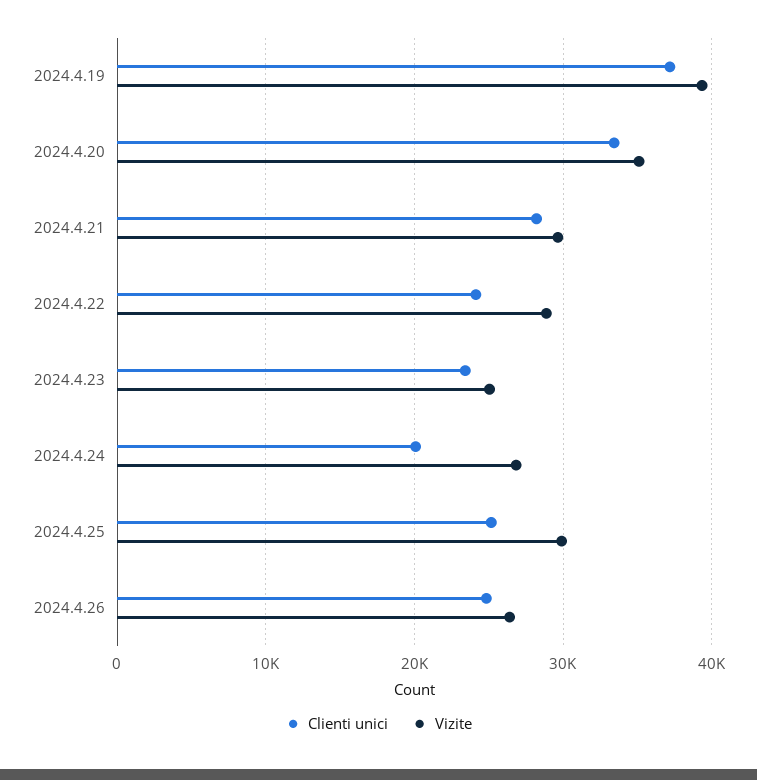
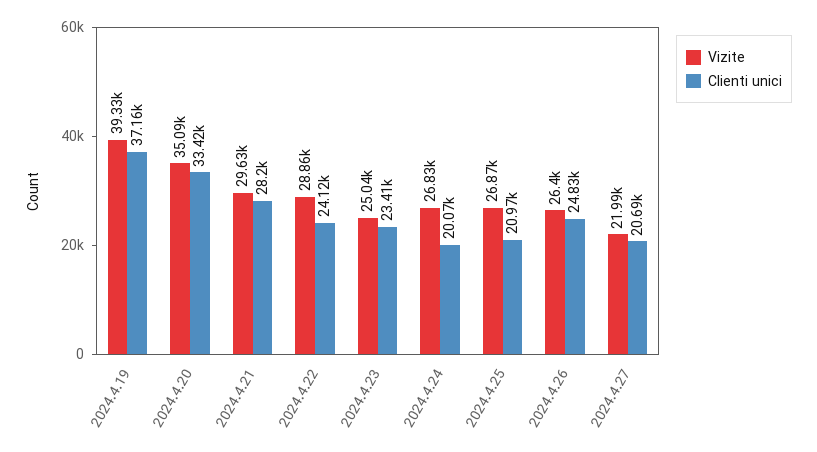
Clienti unici, 2024.4.25: 25000 -> 20970
Vizite, 2024.4.25: 30000 -> 26870
Vizite, 2024.4.27: none -> 21990
Clienti unici, 2024.4.27: none -> 20690

